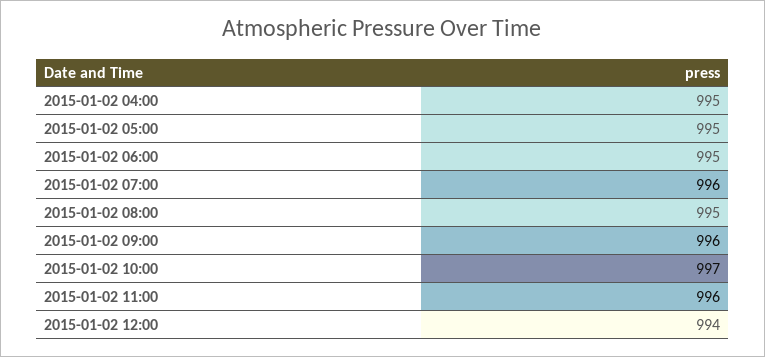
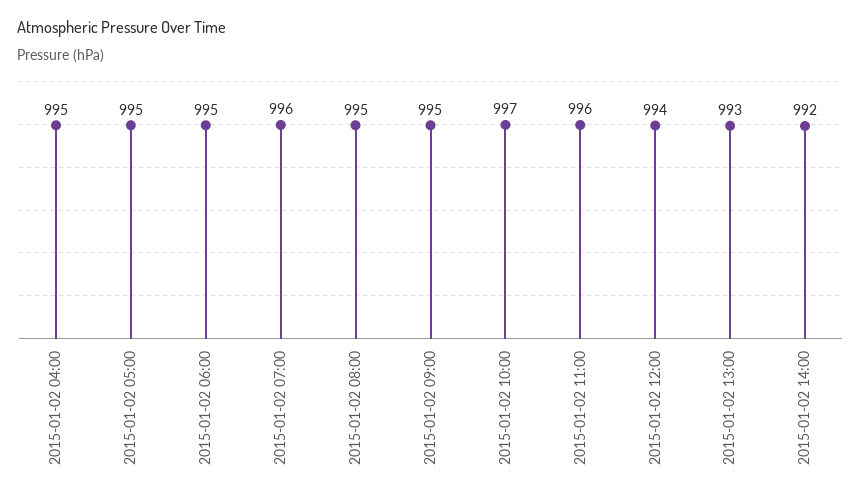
2015-01-02 09:00: 996 -> 995
2015-01-02 13:00: none -> 993
2015-01-02 14:00: none -> 992

